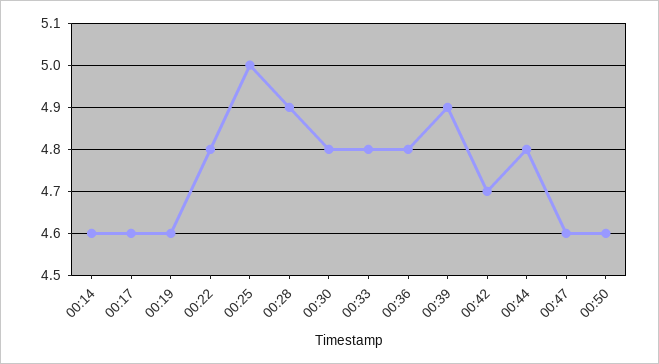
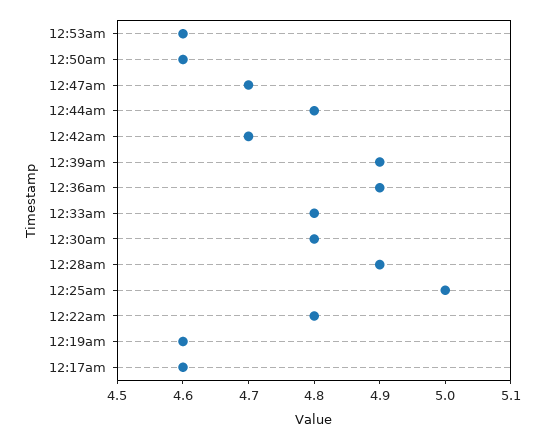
00:14: 4.6 -> none
00:36: 4.8 -> 4.9
00:47: 4.6 -> 4.7
12:53am: none -> 4.6

